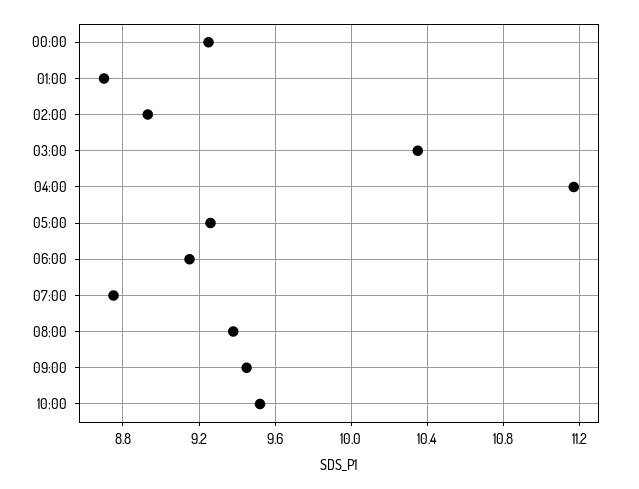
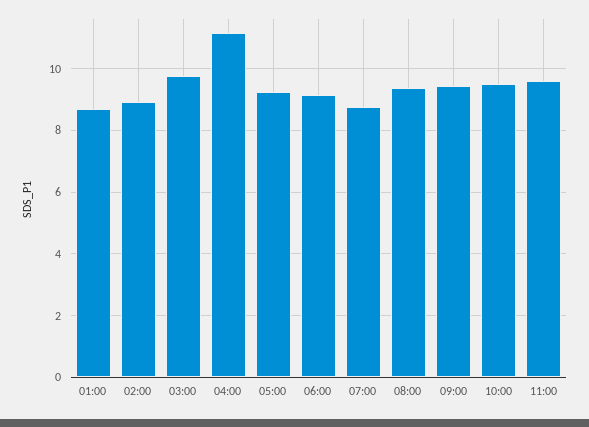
00:00: 9.25 -> none
03:00: 10.35 -> 9.8
11:00: none -> 9.6

